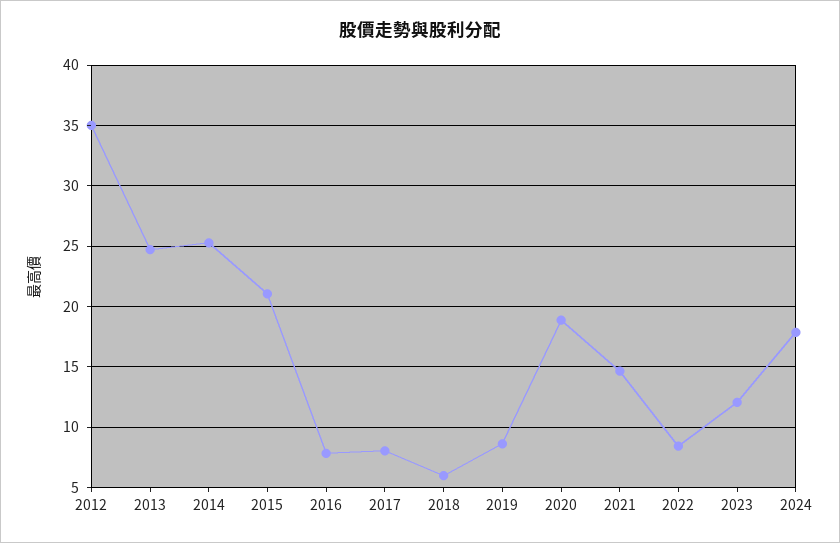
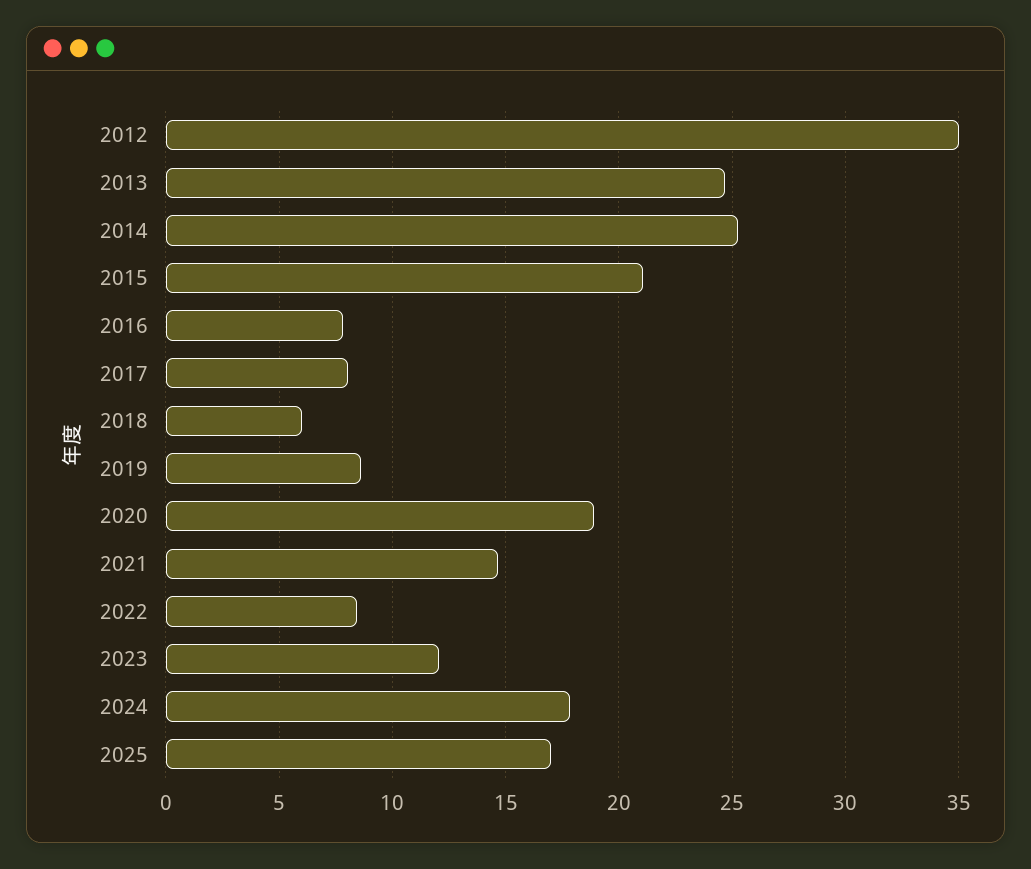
2025: none -> 17

